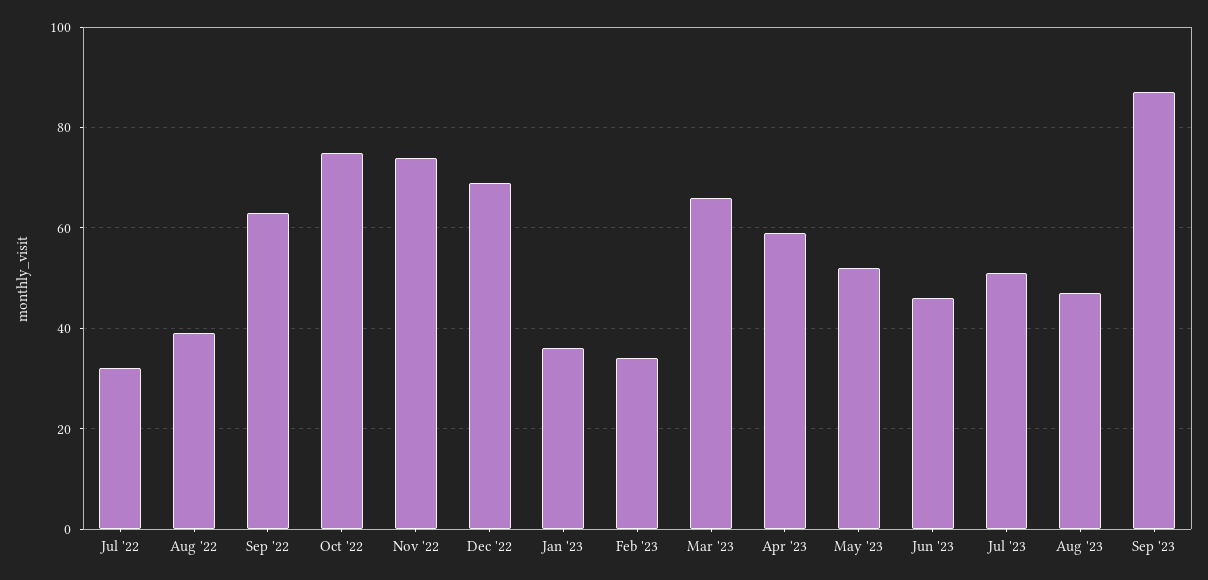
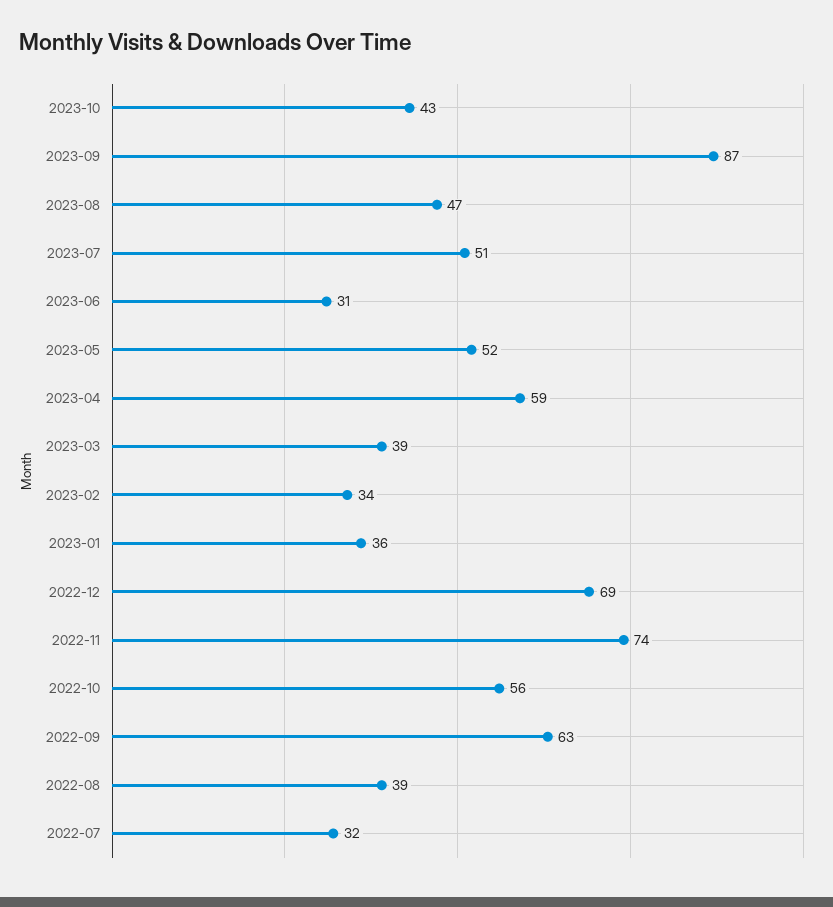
Oct '22: 75 -> 56
Mar '23: 65 -> 39
Jun '23: 45 -> 31
2023-10: none -> 43

